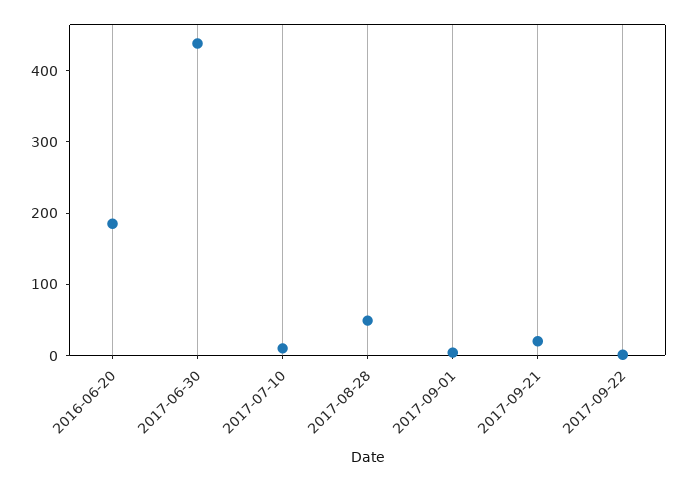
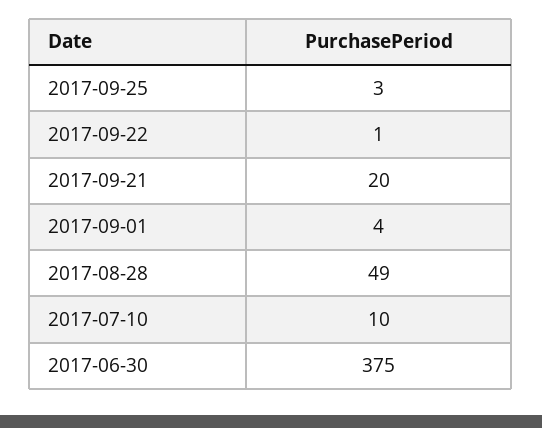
2016-06-20: 180 -> none
2017-06-30: 440 -> 375
2017-09-25: none -> 3

